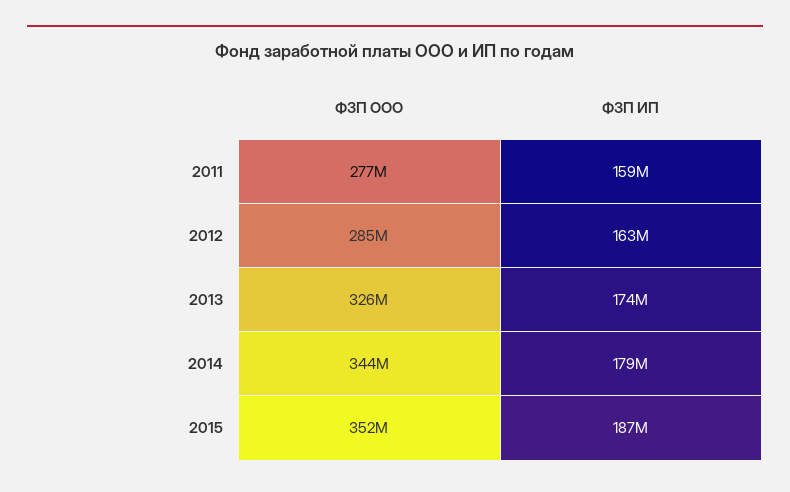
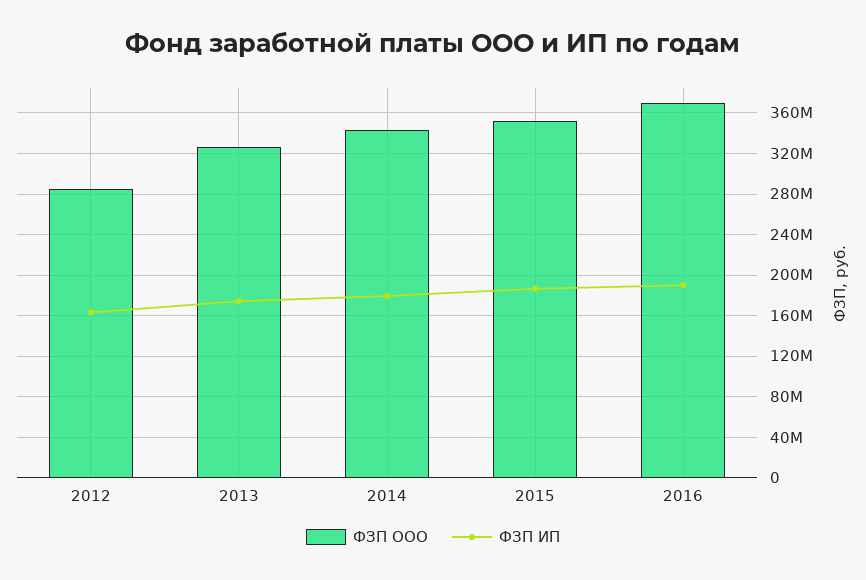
ФЗП ООО, 2011: 277000000 -> none
ФЗП ИП, 2011: 159000000 -> none
ФЗП ООО, 2016: none -> 370000000
ФЗП ИП, 2016: none -> 190000000

